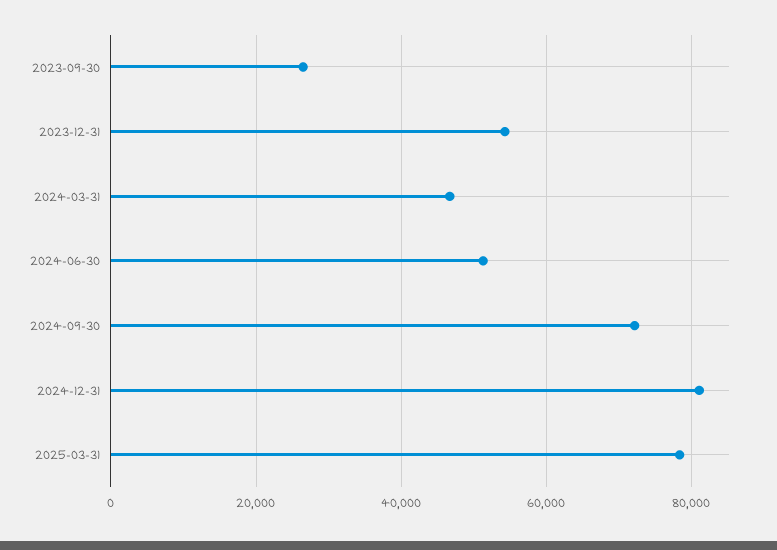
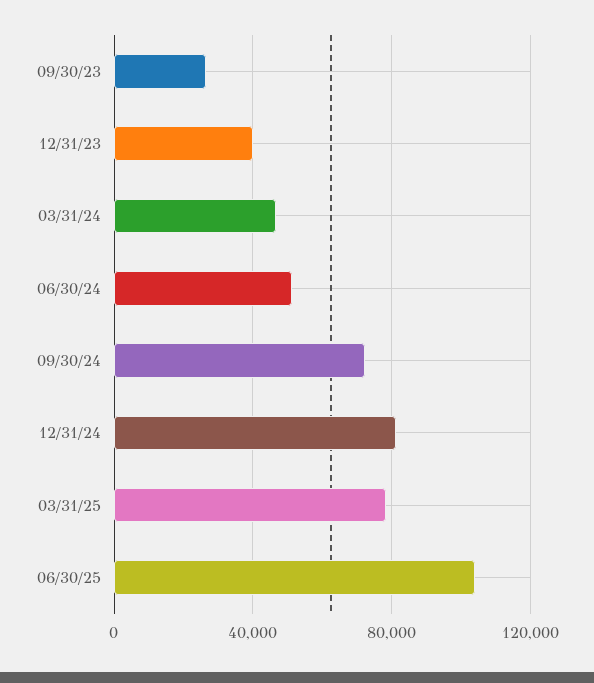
2023-12-31: 54000 -> 40000
06/30/25: none -> 105000

